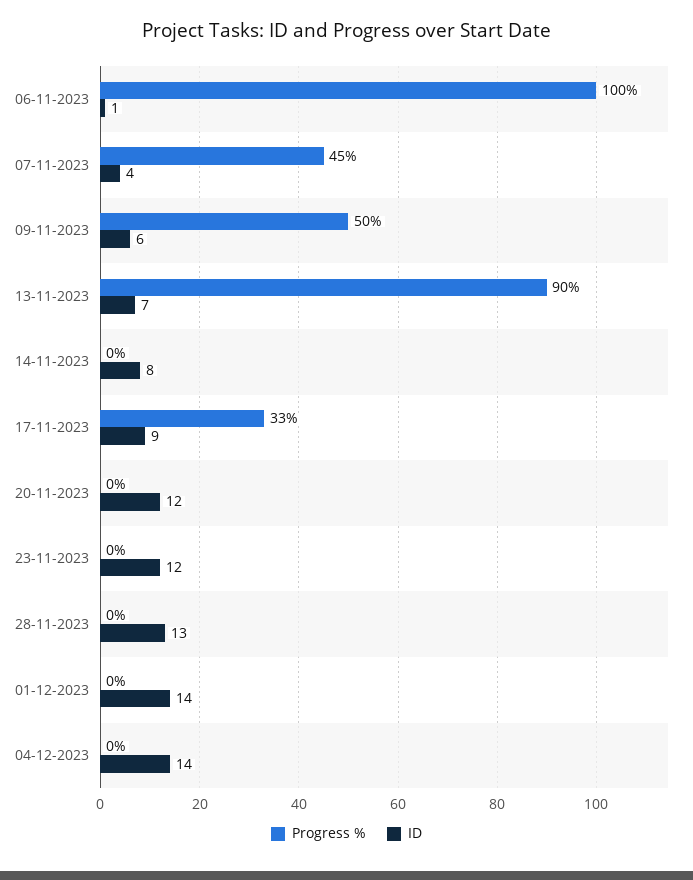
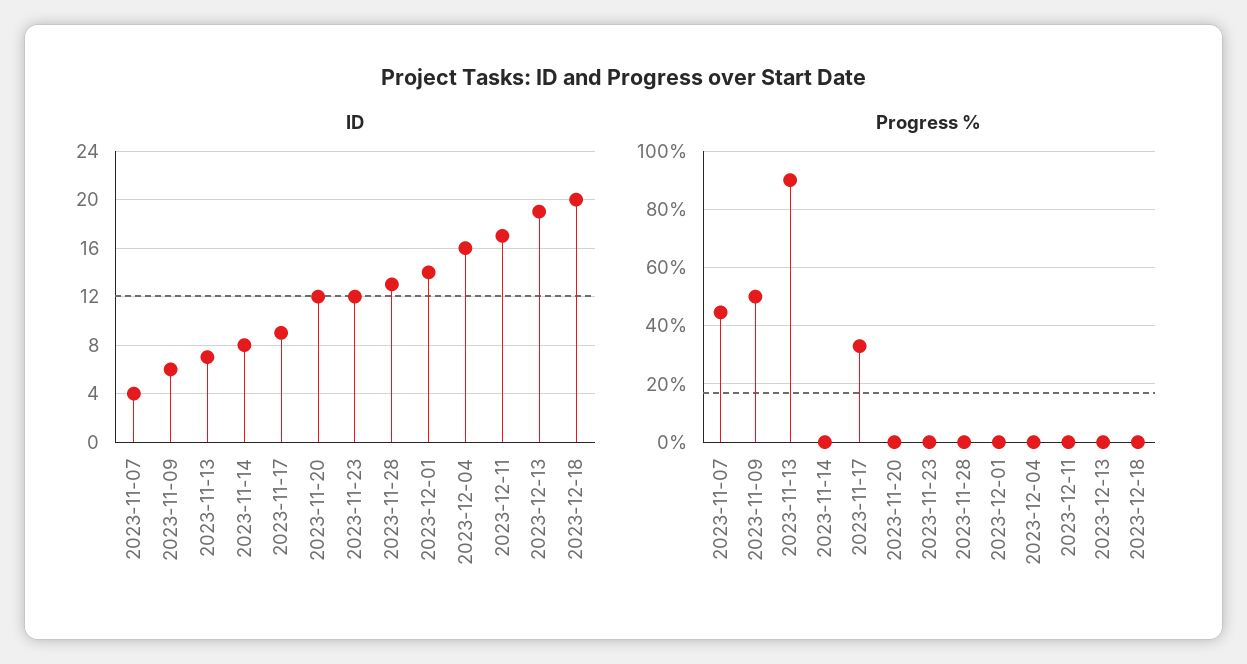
Progress %, 06-11-2023: 100 -> none
ID, 06-11-2023: 1 -> none
ID, 04-12-2023: 14 -> 16
ID, 2023-12-11: none -> 17
ID, 2023-12-13: none -> 19
ID, 2023-12-18: none -> 20
Progress %, 2023-12-11: none -> 0
Progress %, 2023-12-13: none -> 0
Progress %, 2023-12-18: none -> 0

